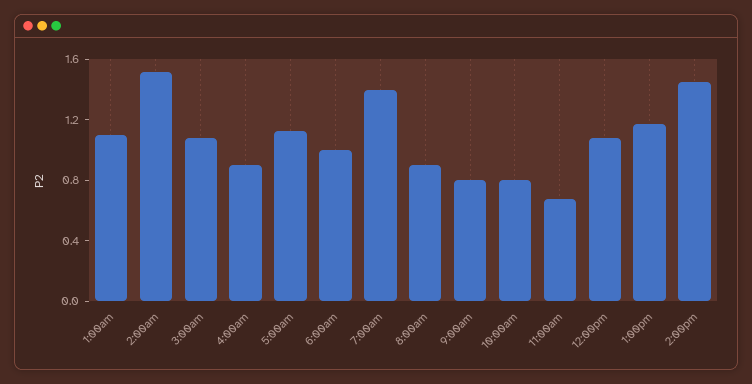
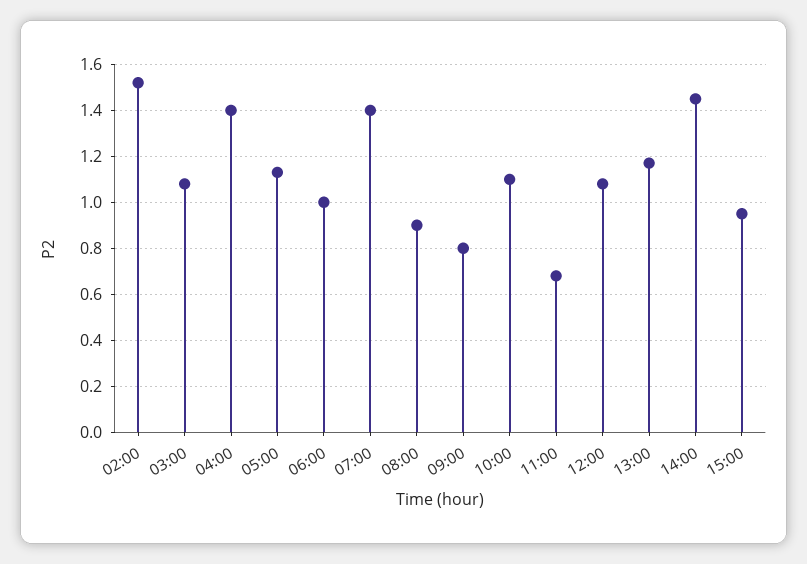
1:00am: 1.1 -> none
4:00am: 0.9 -> 1.4
10:00am: 0.8 -> 1.1
15:00: none -> 0.95

